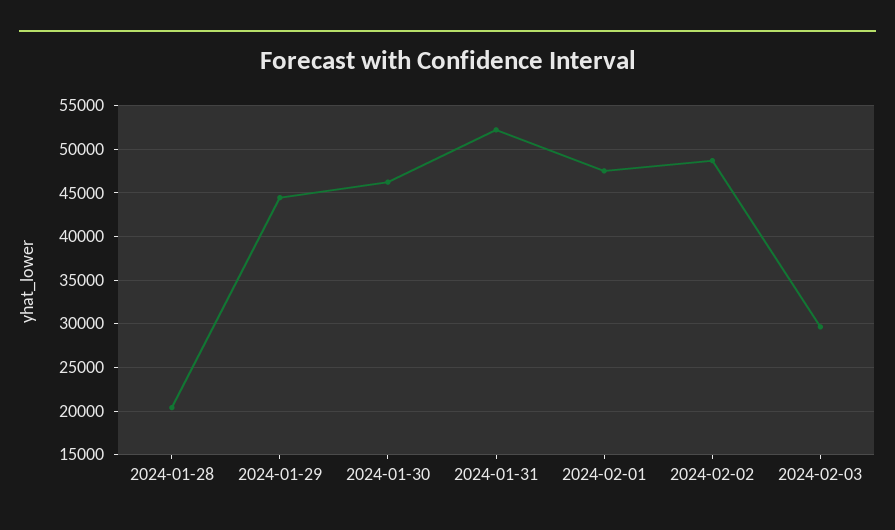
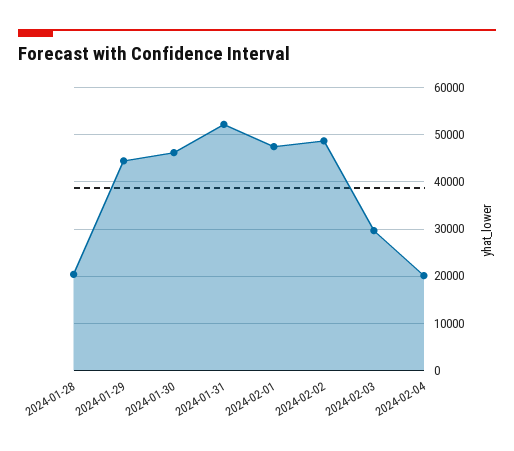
2024-02-04: none -> 20000

